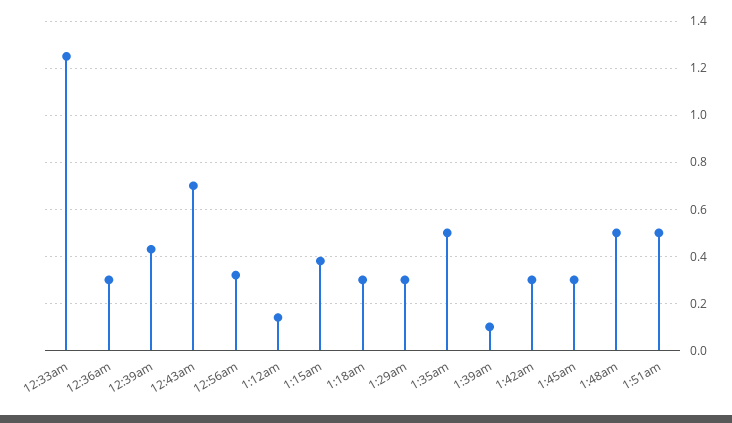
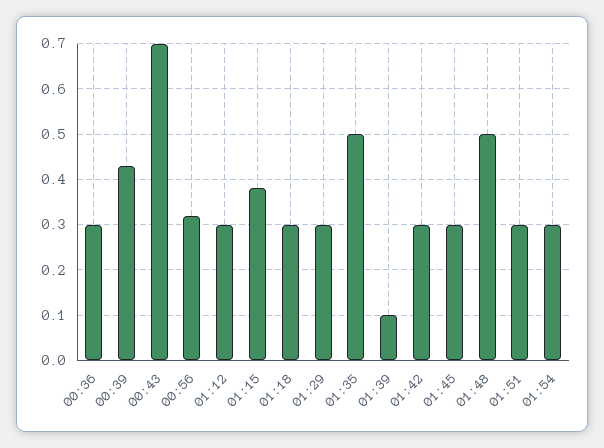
12:33am: 1.25 -> none
1:12am: 0.15 -> 0.3
1:51am: 0.5 -> 0.3
01:54: none -> 0.3

